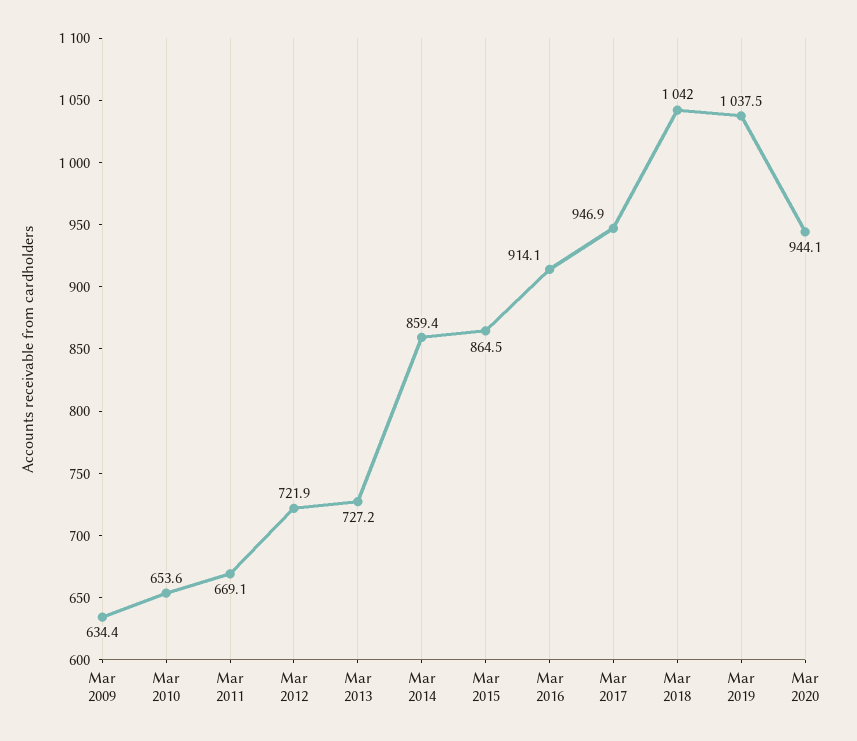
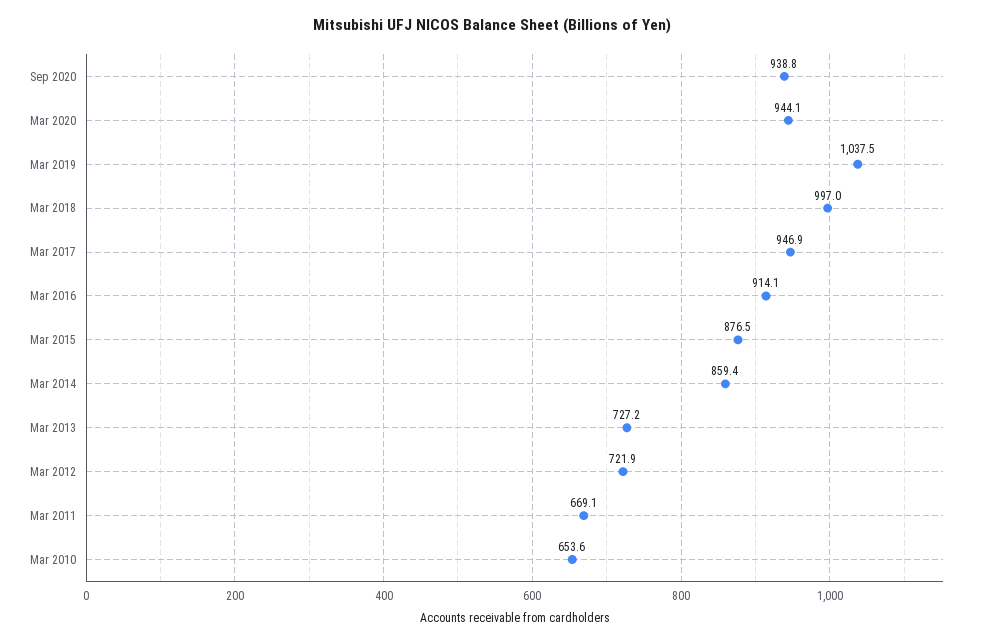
Mar 2009: 634.4 -> none
Mar 2015: 864.5 -> 876.5
Mar 2018: 1042 -> 997
Sep 2020: none -> 938.8

